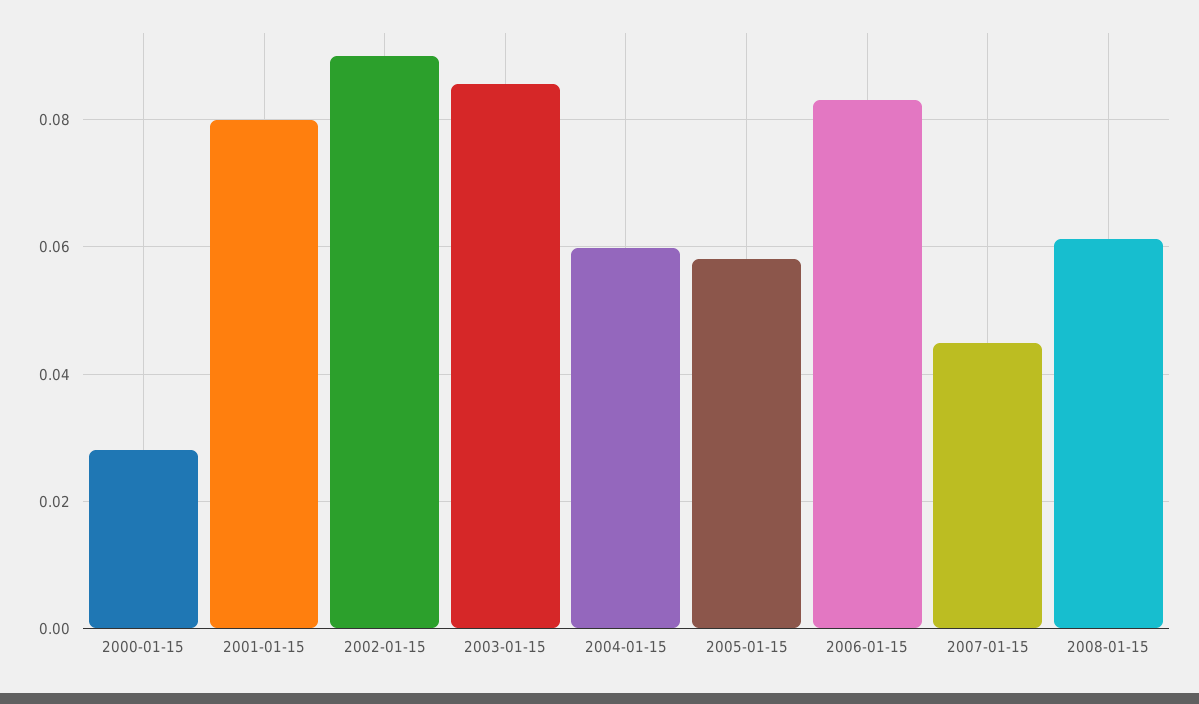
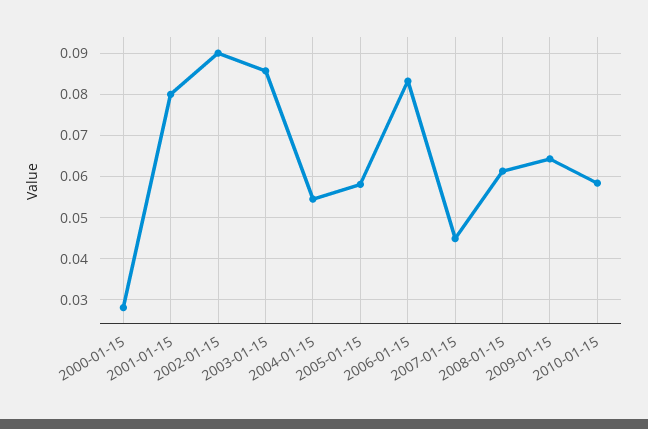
2004-01-15: 0.06 -> 0.054
2009-01-15: none -> 0.064
2010-01-15: none -> 0.058

